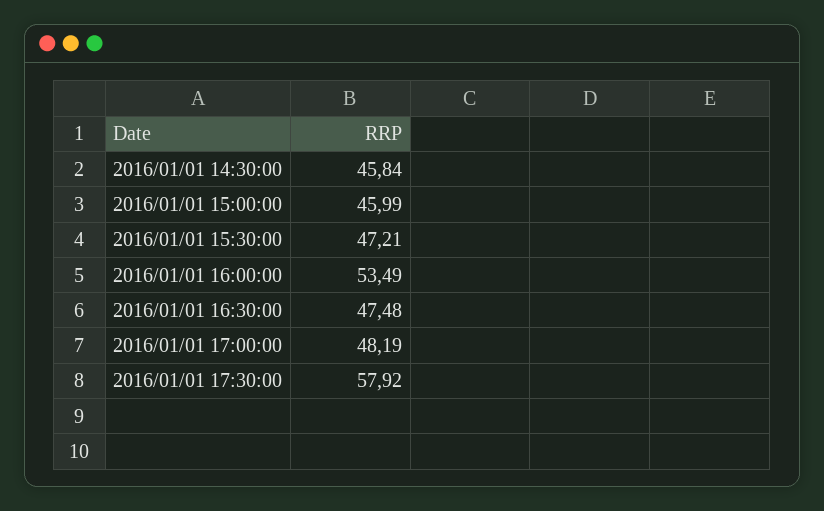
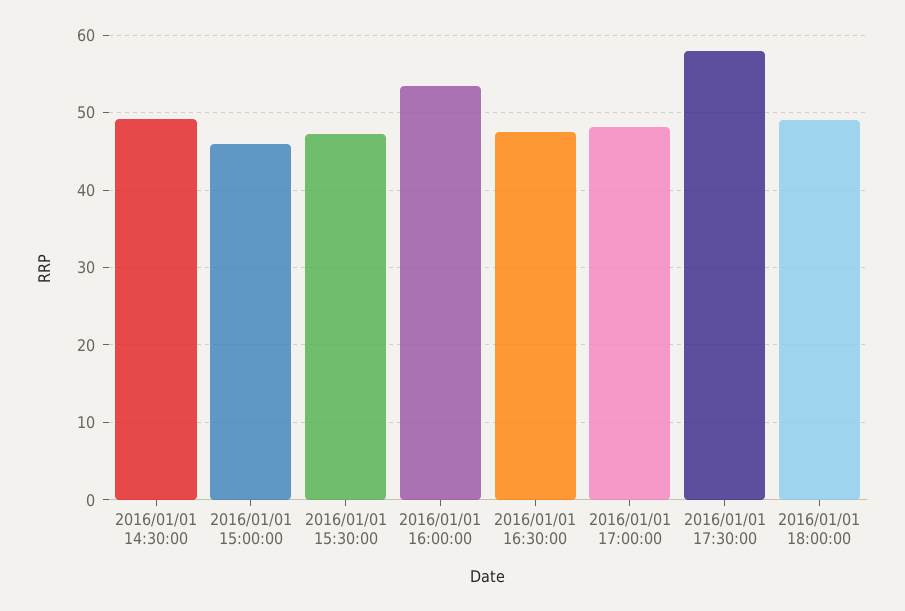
2016/01/01 14:30:00: 45.84 -> 49
2016/01/01 18:00:00: none -> 49

